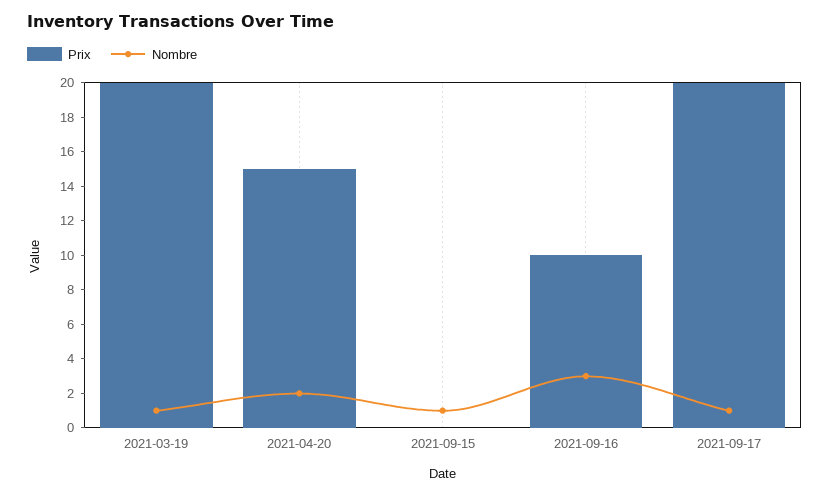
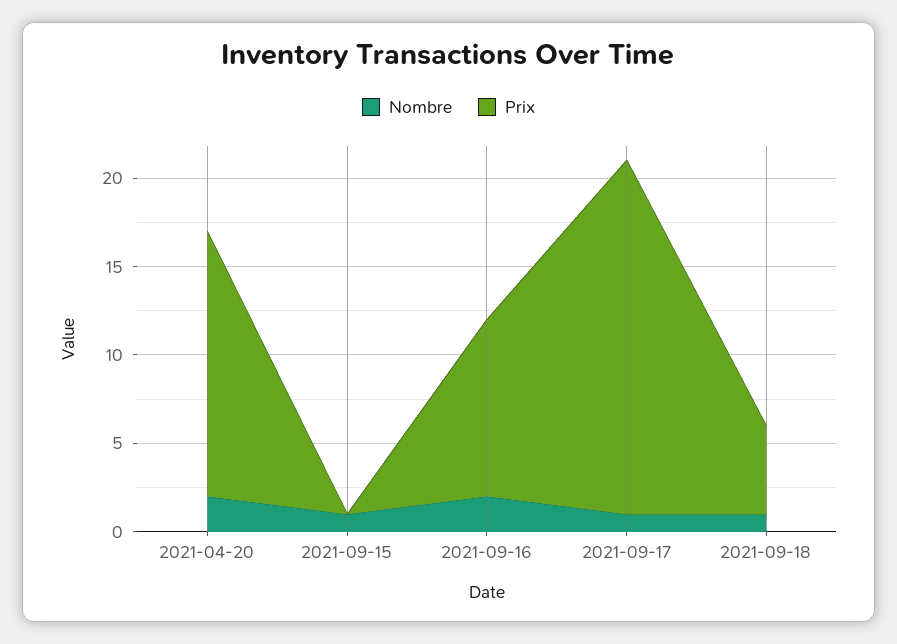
Prix, 2021-03-19: 20 -> none
Nombre, 2021-03-19: 1 -> none
Nombre, 2021-09-16: 3 -> 2
Nombre, 2021-09-18: none -> 1
Prix, 2021-09-18: none -> 5

